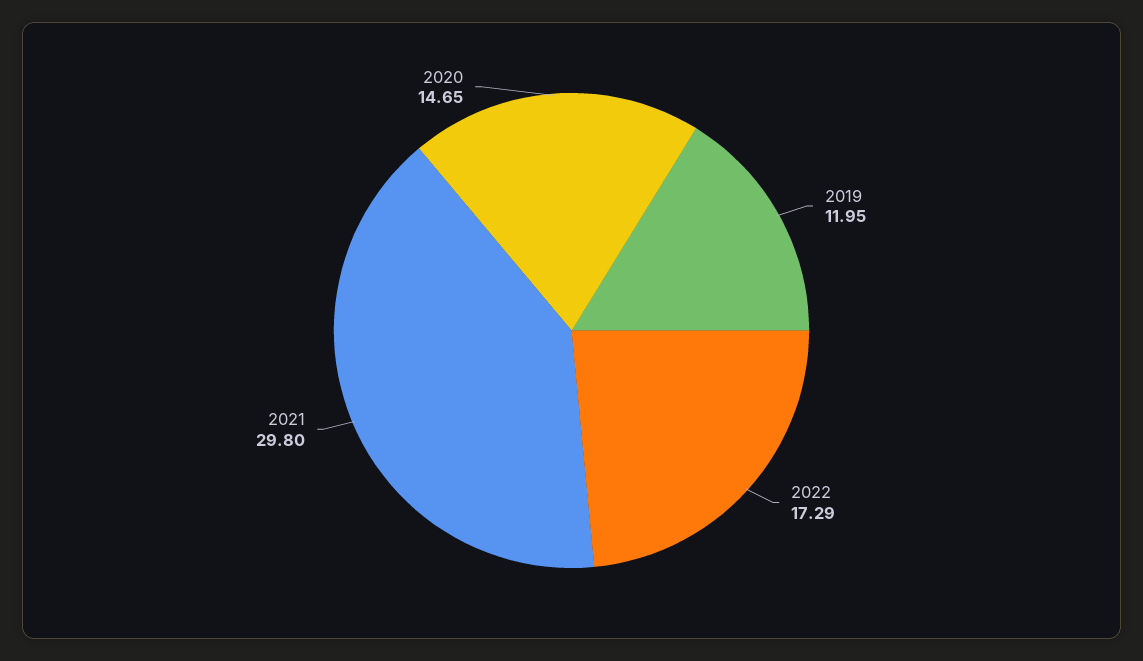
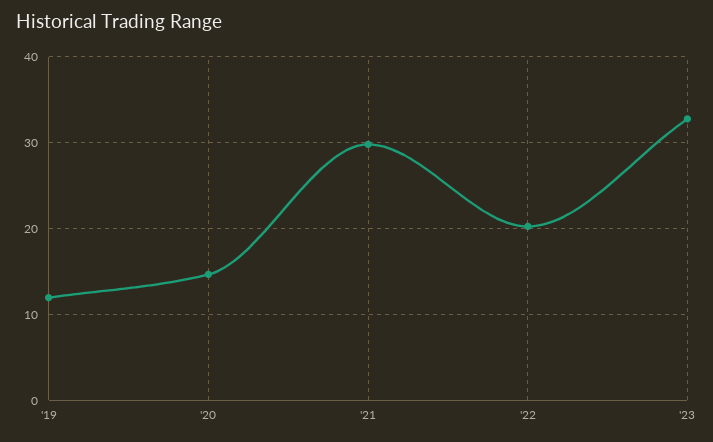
2022: 17.29 -> 20
'23: none -> 33

